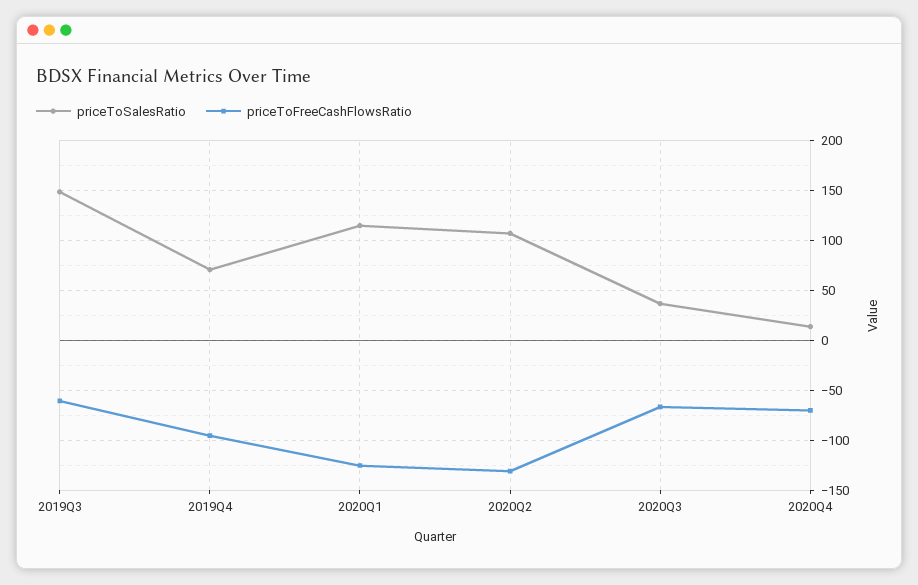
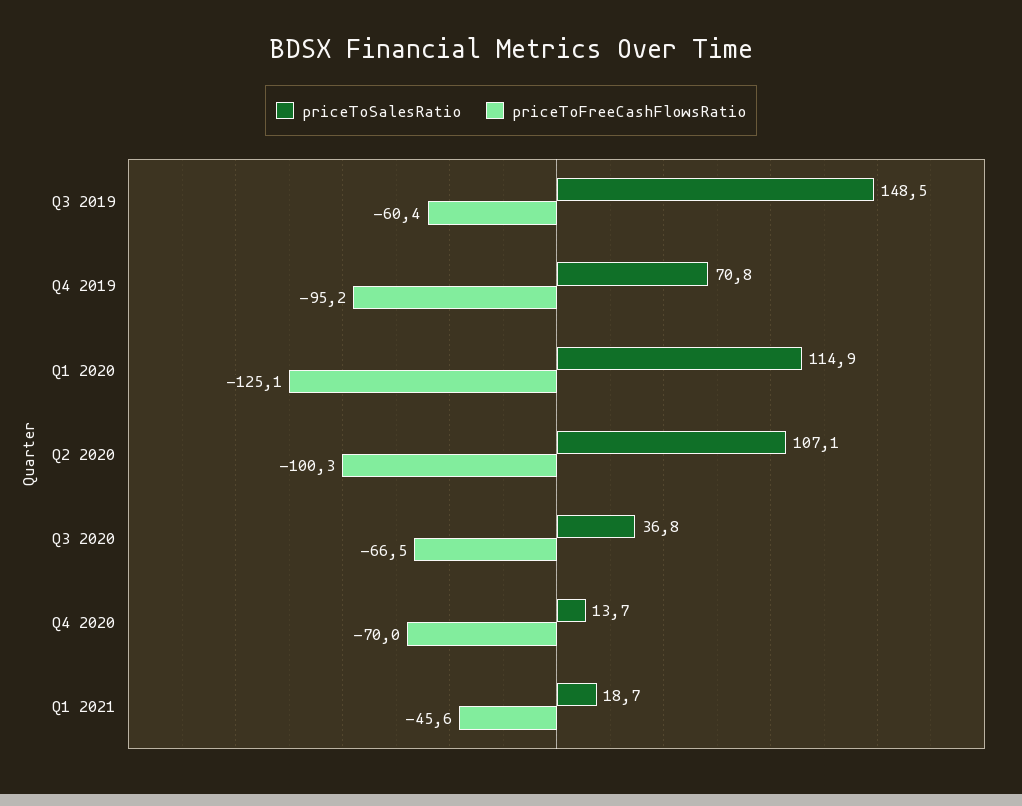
priceToFreeCashFlowsRatio, 2020Q2: -130 -> -100.3
priceToSalesRatio, Q1 2021: none -> 18.7
priceToFreeCashFlowsRatio, Q1 2021: none -> -45.6

